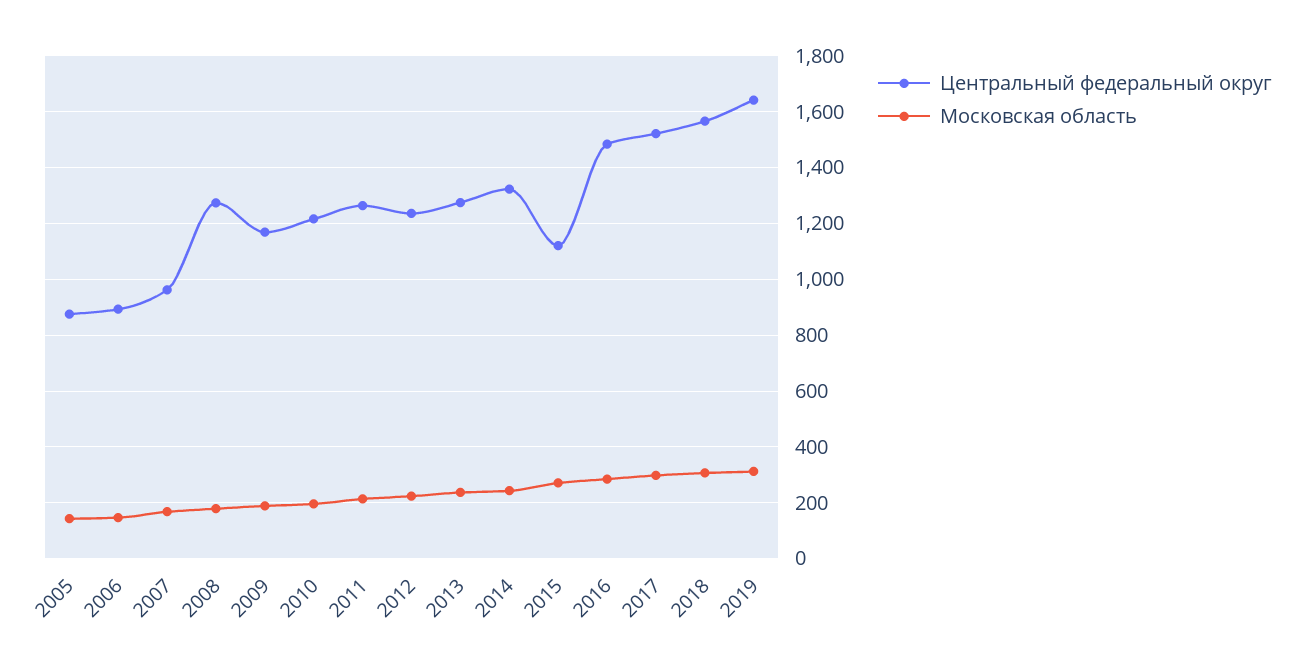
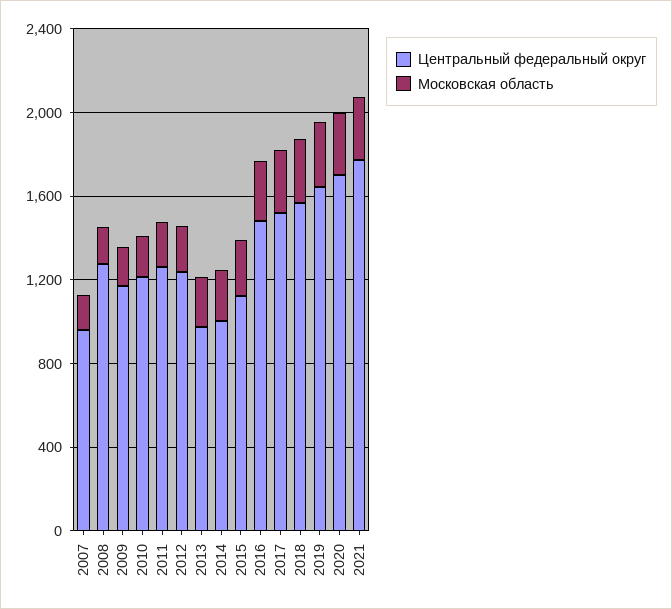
Центральный федеральный округ, 2005: 875 -> none
Московская область, 2005: 150 -> none
Центральный федеральный округ, 2006: 900 -> none
Московская область, 2006: 150 -> none
Центральный федеральный округ, 2013: 1275 -> 1000
Центральный федеральный округ, 2014: 1325 -> 1000
Центральный федеральный округ, 2020: none -> 1700
Московская область, 2020: none -> 300
Центральный федеральный округ, 2021: none -> 1800
Московская область, 2021: none -> 300

